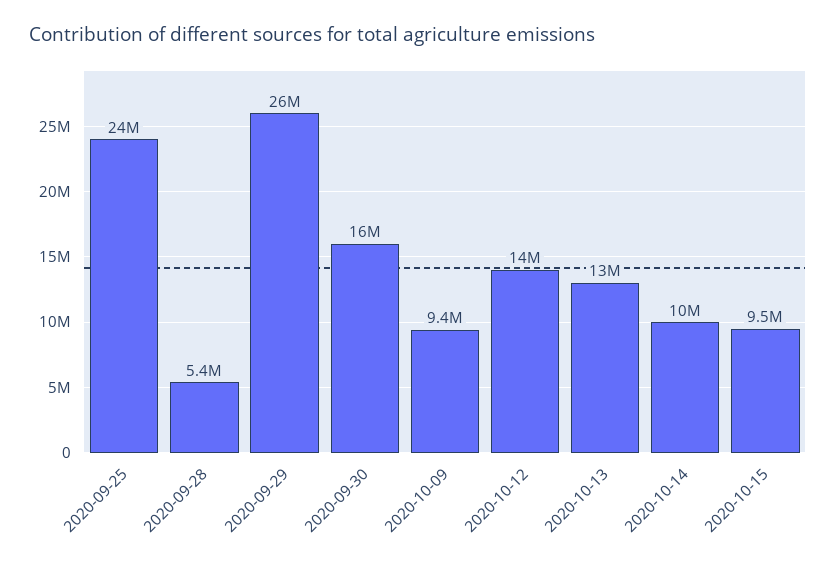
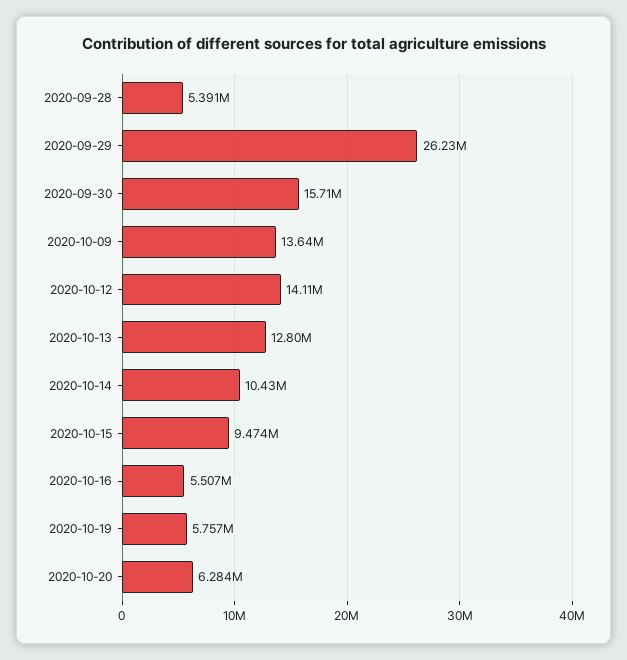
2020-09-25: 24000000 -> none
2020-10-09: 9400000 -> 13640000
2020-10-16: none -> 5507000
2020-10-19: none -> 5757000
2020-10-20: none -> 6284000

